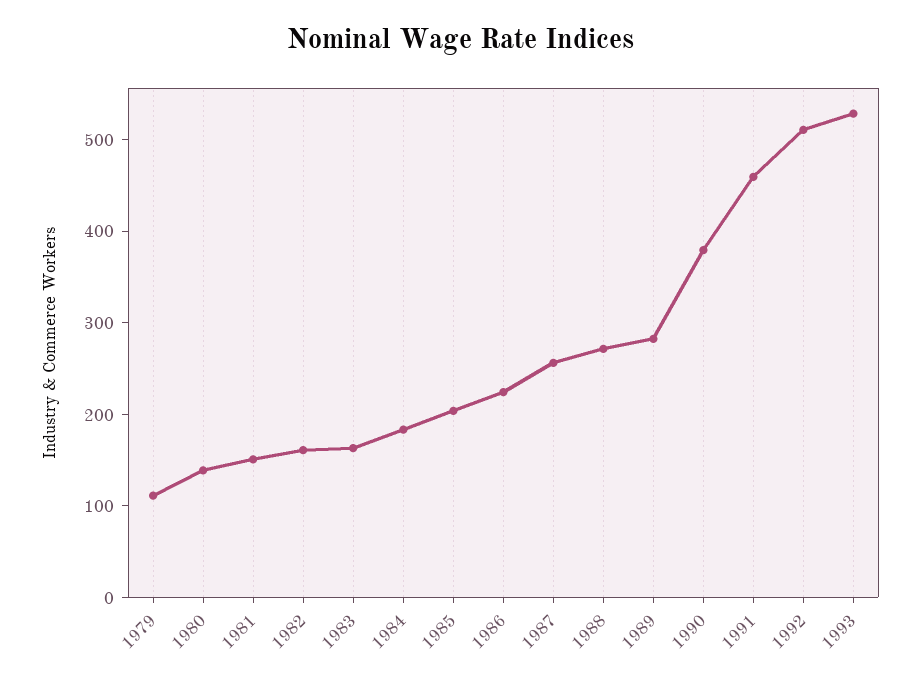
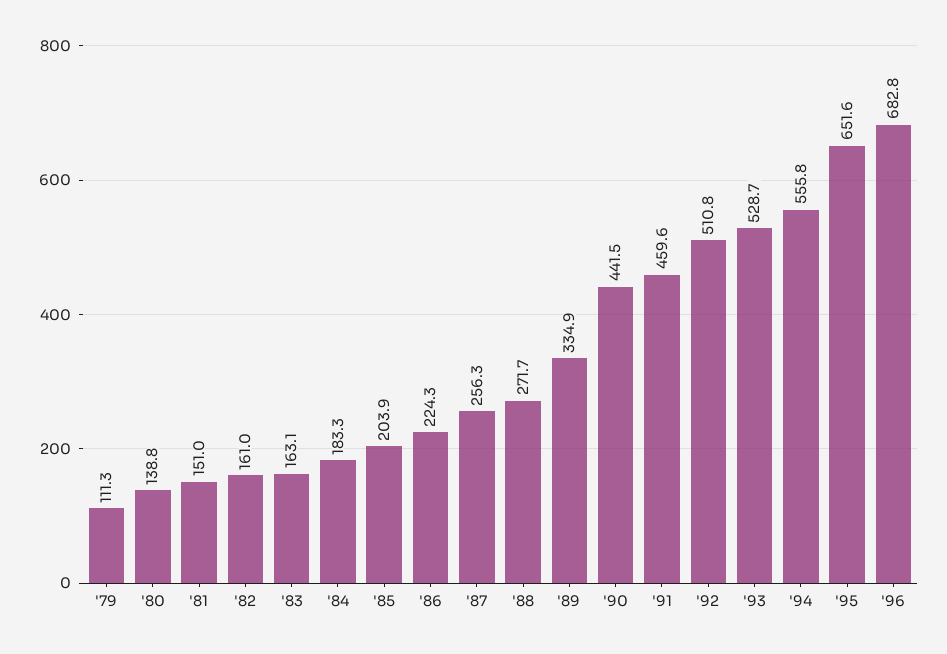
1989: 280 -> 334.9
1990: 380 -> 441.5
'94: none -> 555.8
'95: none -> 651.6
'96: none -> 682.8

